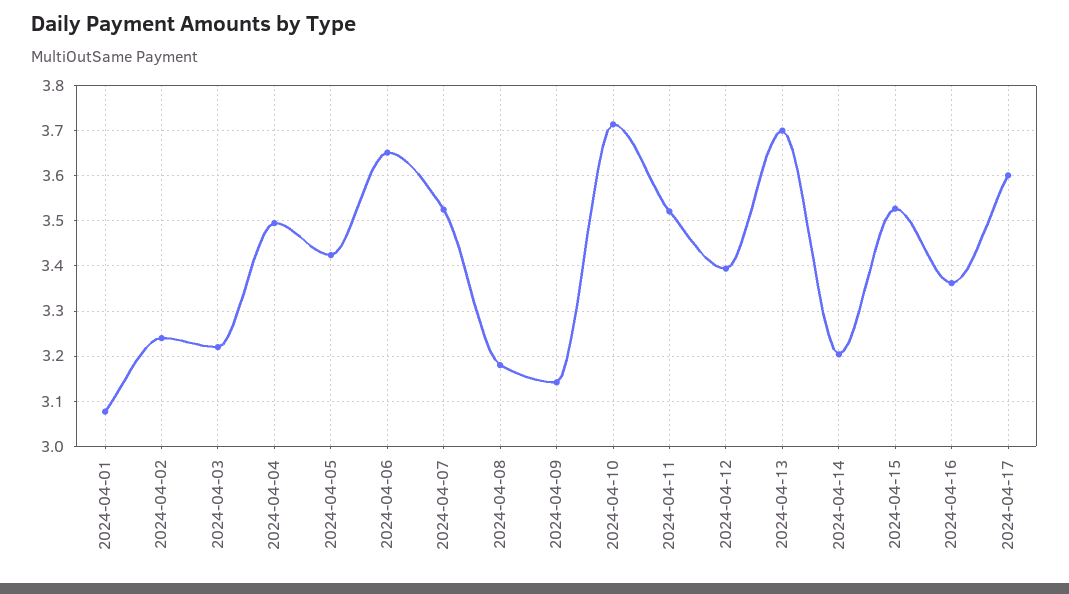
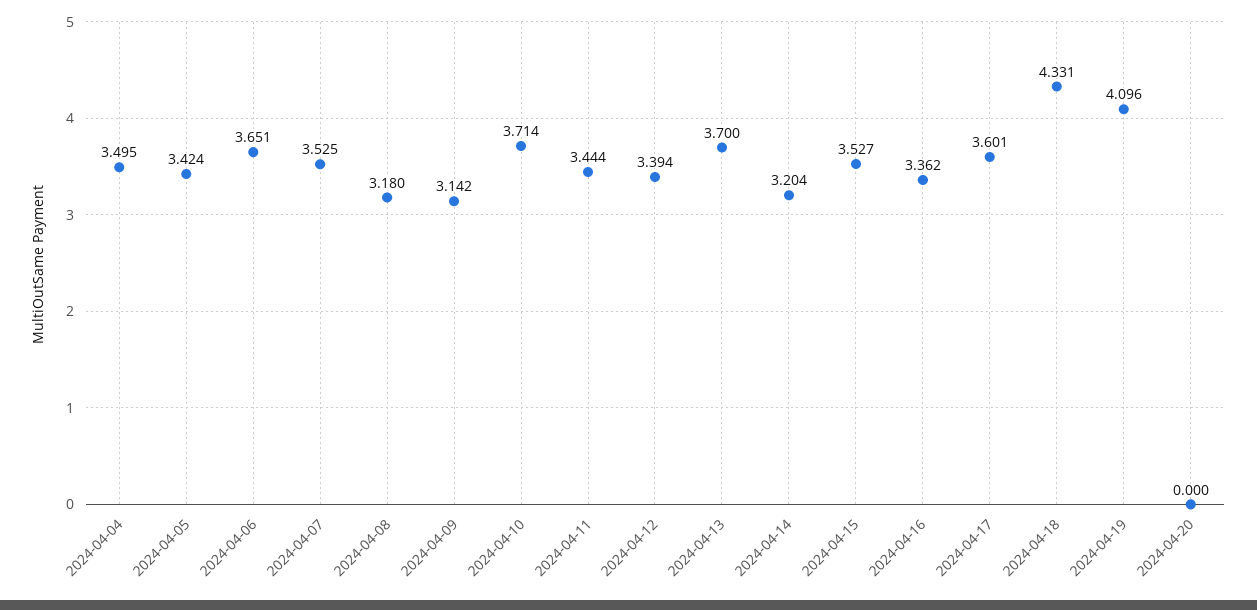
2024-04-01: 3.08 -> none
2024-04-02: 3.24 -> none
2024-04-03: 3.22 -> none
2024-04-11: 3.52 -> 3.444
2024-04-18: none -> 4.331
2024-04-19: none -> 4.096
2024-04-20: none -> 0

